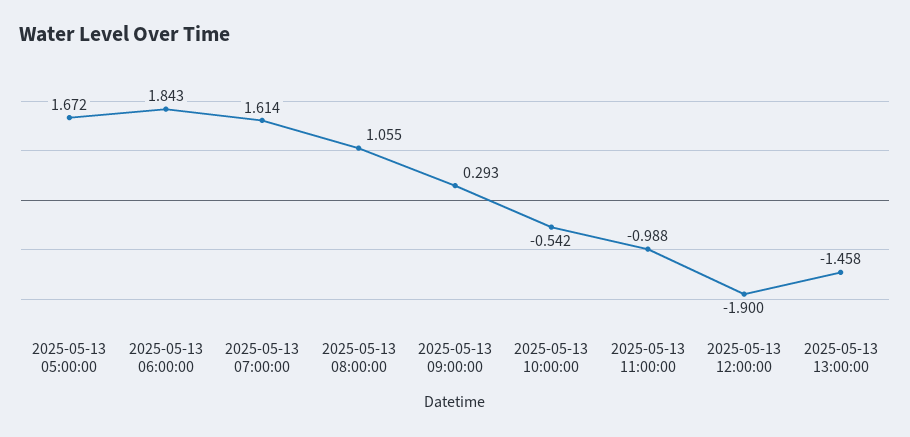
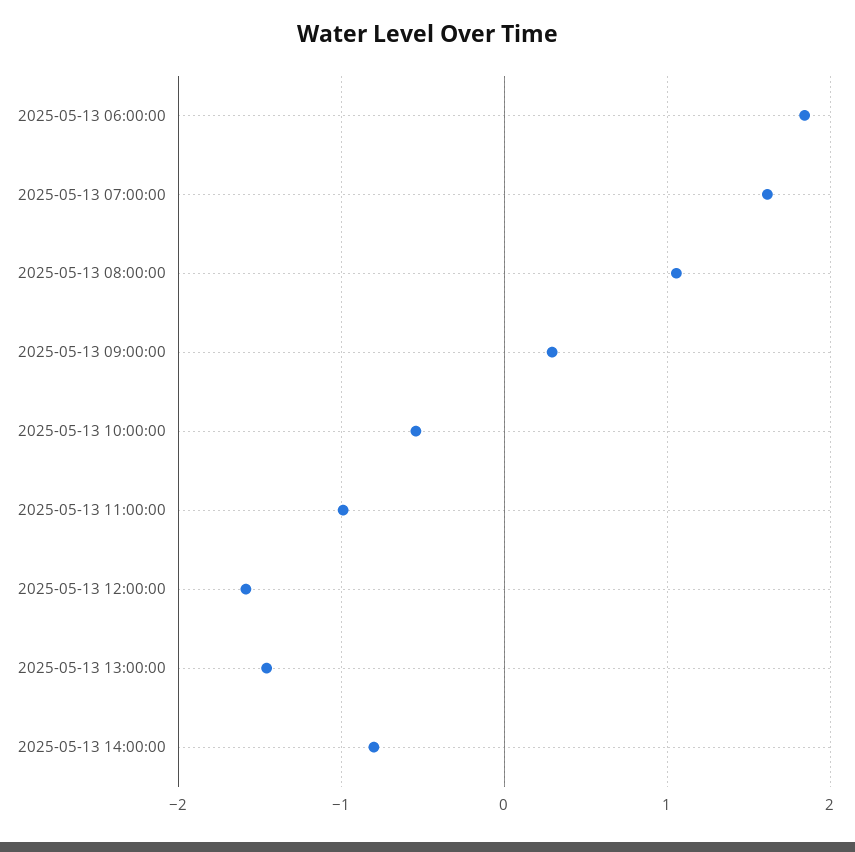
2025-05-13 05:00:00: 1.672 -> none
2025-05-13 12:00:00: -1.9 -> -1.6
2025-05-13 14:00:00: none -> -0.8

